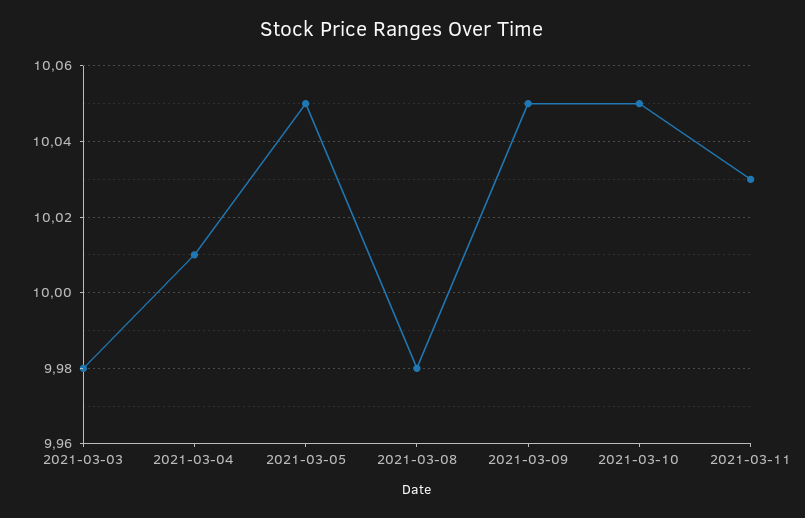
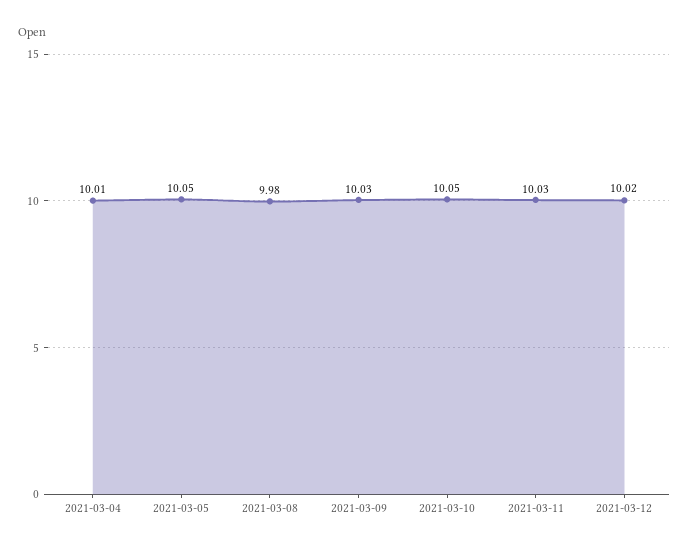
2021-03-03: 9.98 -> none
2021-03-09: 10.05 -> 10.03
2021-03-12: none -> 10.02

